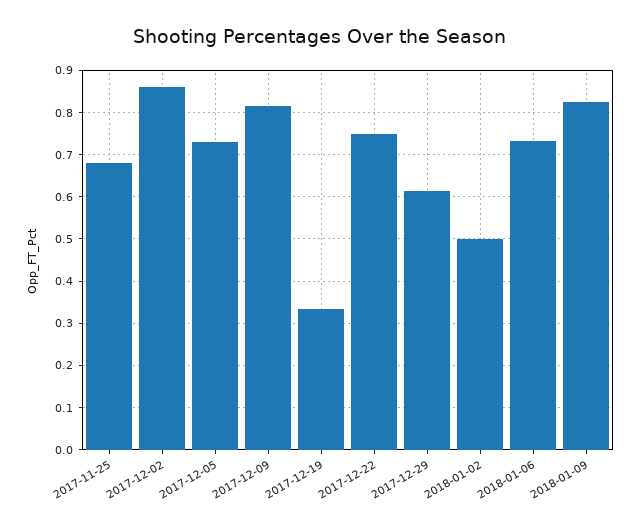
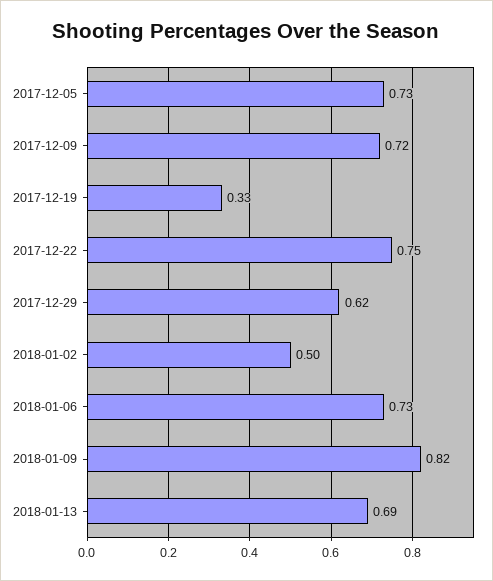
2017-11-25: 0.68 -> none
2017-12-02: 0.86 -> none
2017-12-09: 0.82 -> 0.72
2018-01-13: none -> 0.69

